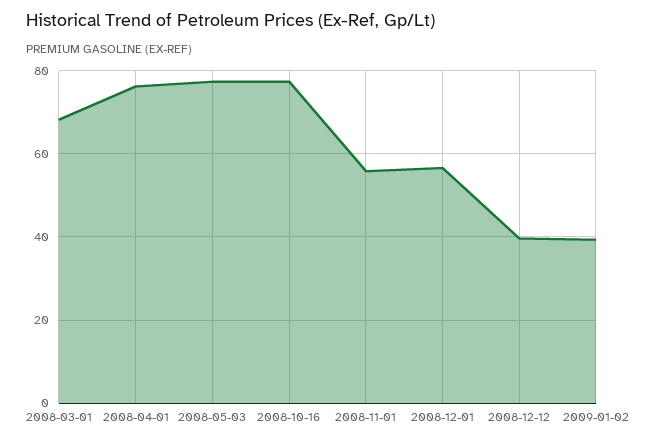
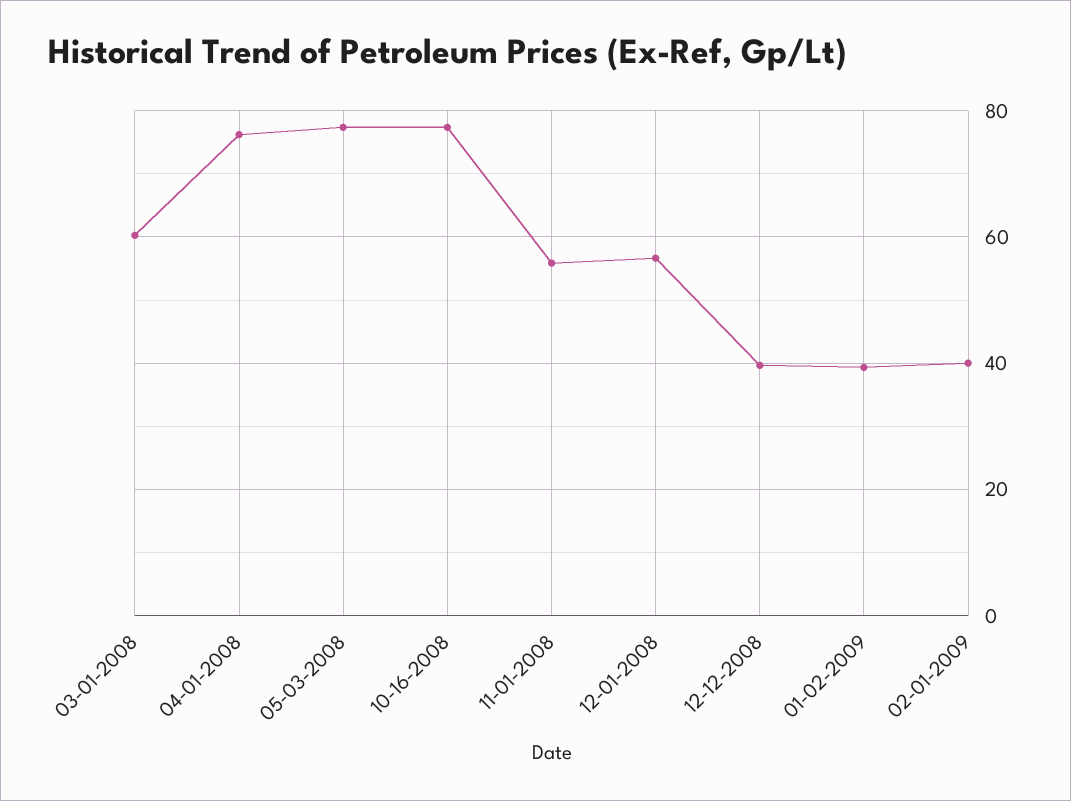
2008-03-01: 68 -> 60
02-01-2009: none -> 40

